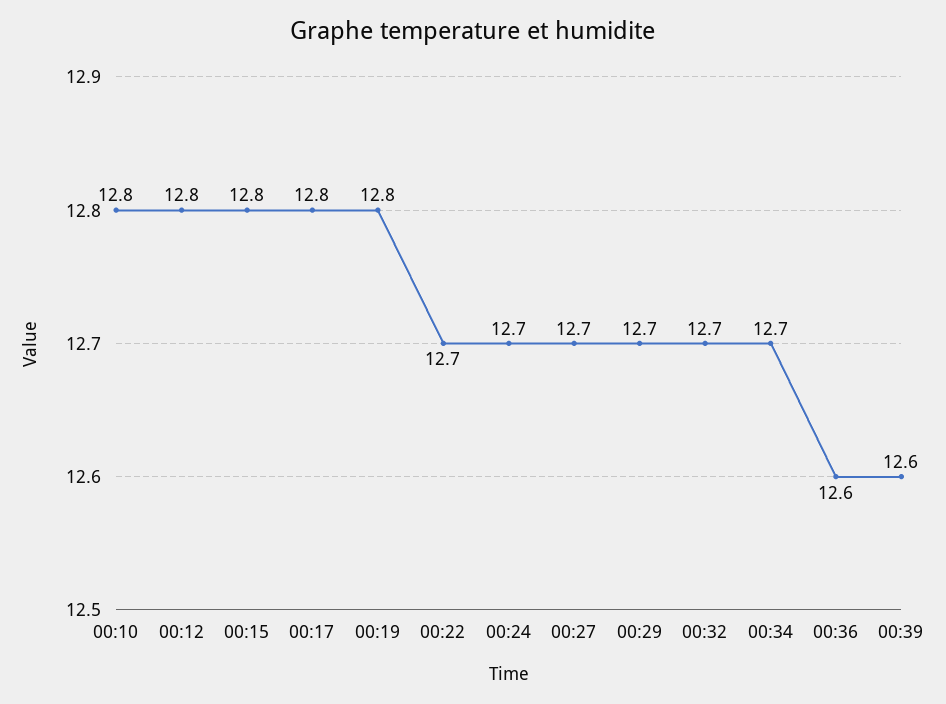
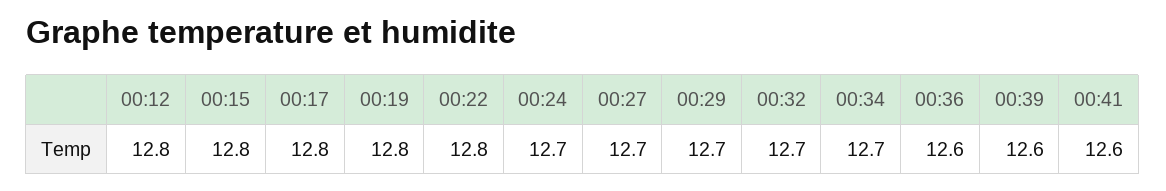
00:10: 12.8 -> none
00:22: 12.7 -> 12.8
00:41: none -> 12.6

